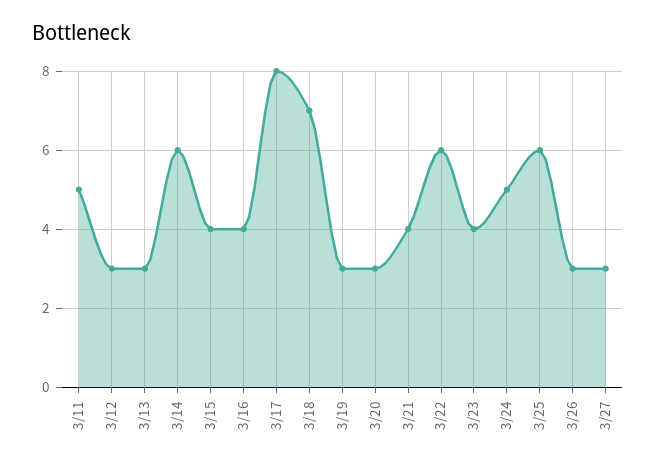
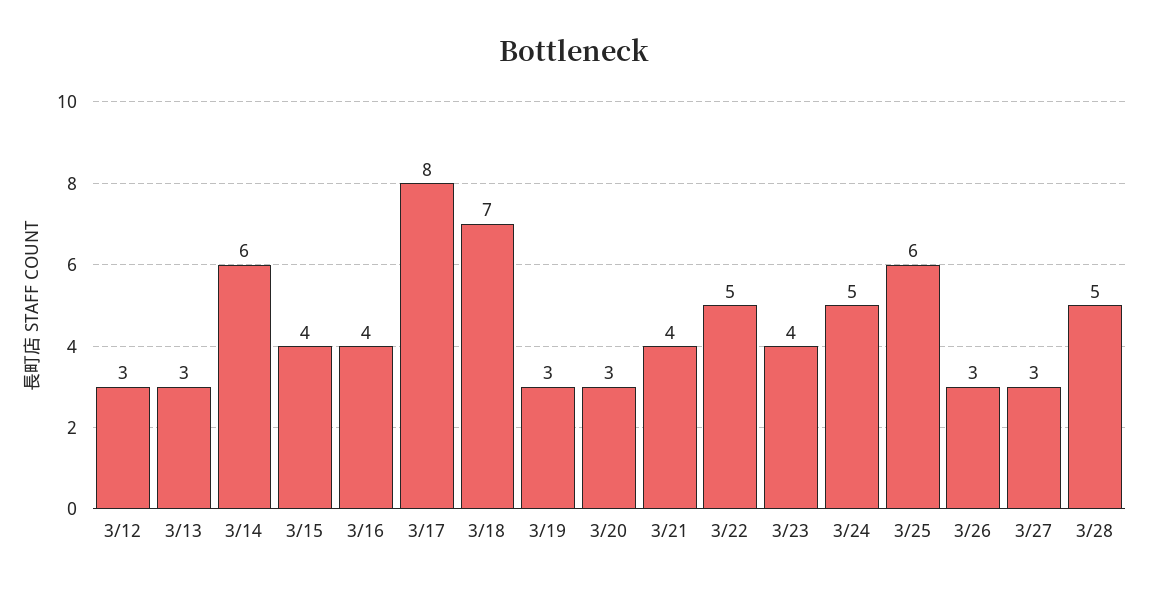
3/11: 5 -> none
3/22: 6 -> 5
3/28: none -> 5

